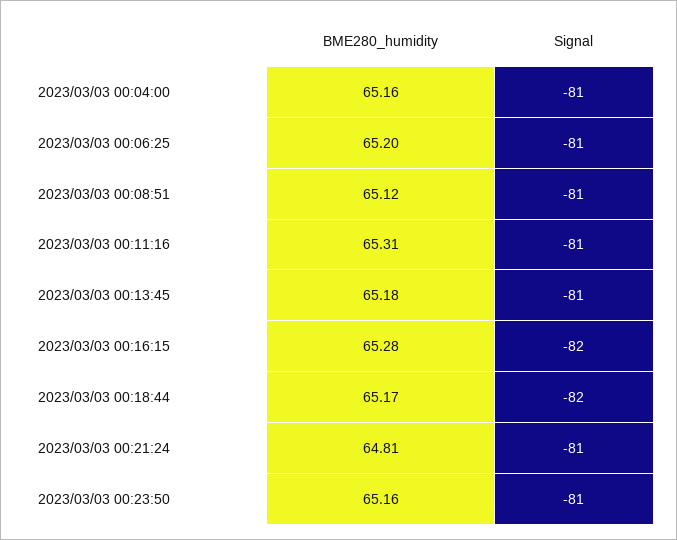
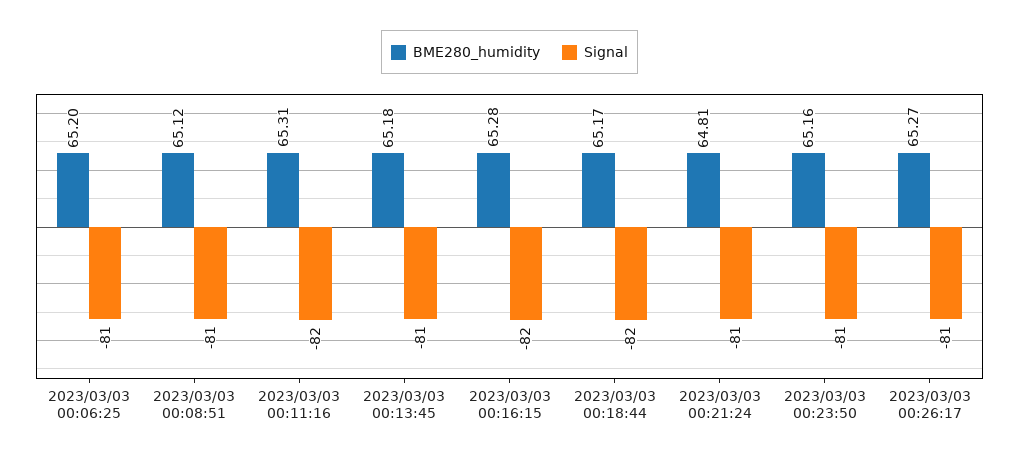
BME280_humidity, 2023/03/03 00:04:00: 65.16 -> none
Signal, 2023/03/03 00:04:00: -81 -> none
Signal, 2023/03/03 00:11:16: -81 -> -82
BME280_humidity, 2023/03/03 00:26:17: none -> 65.27
Signal, 2023/03/03 00:26:17: none -> -81

